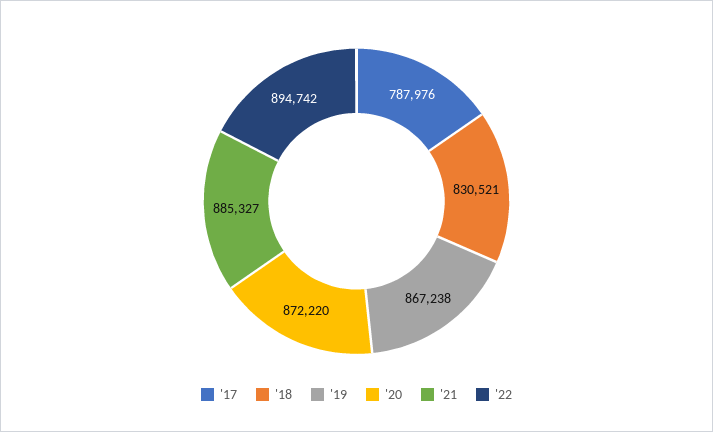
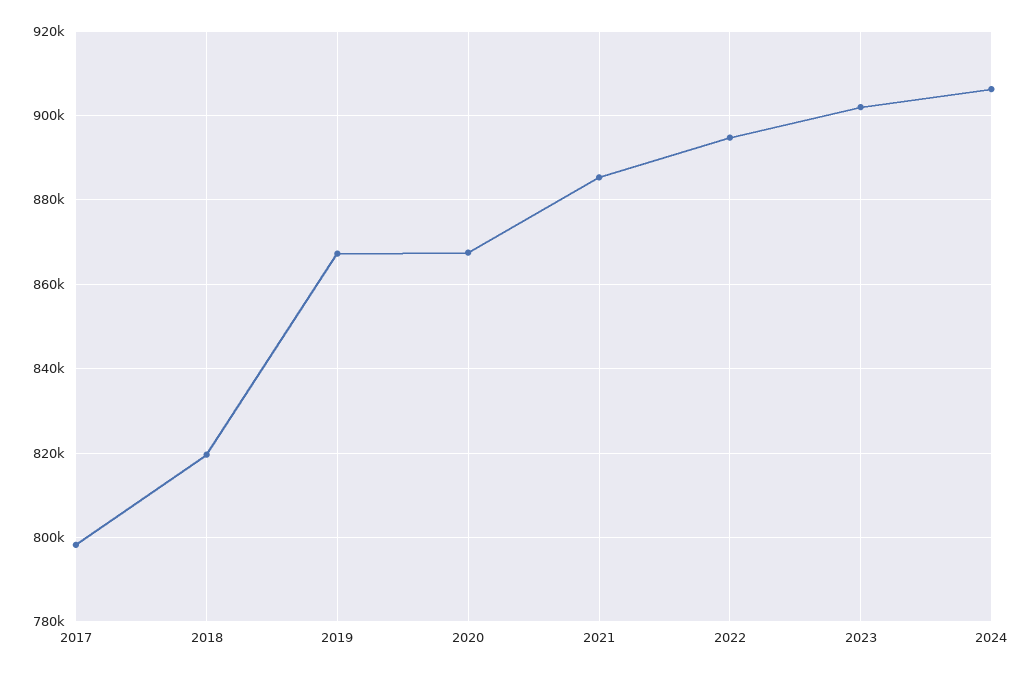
'17: 787976 -> 798000
'18: 830521 -> 820000
'20: 872220 -> 868000
2023: none -> 902000
2024: none -> 906000

